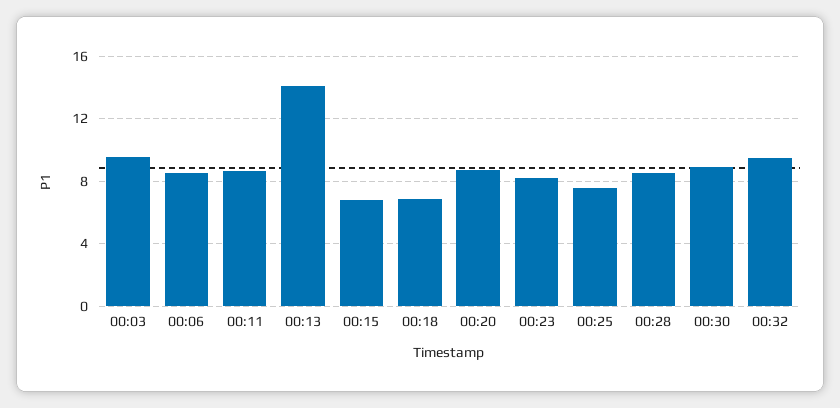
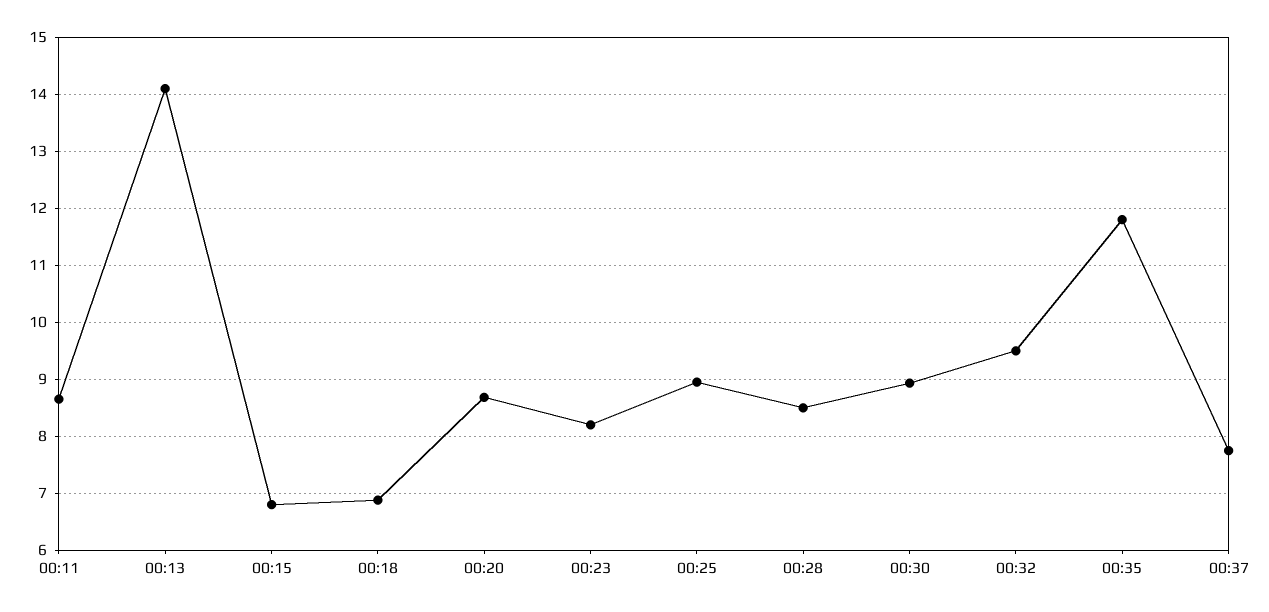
00:03: 9.5 -> none
00:06: 8.5 -> none
00:25: 7.5 -> 9
00:35: none -> 11.8
00:37: none -> 7.8

